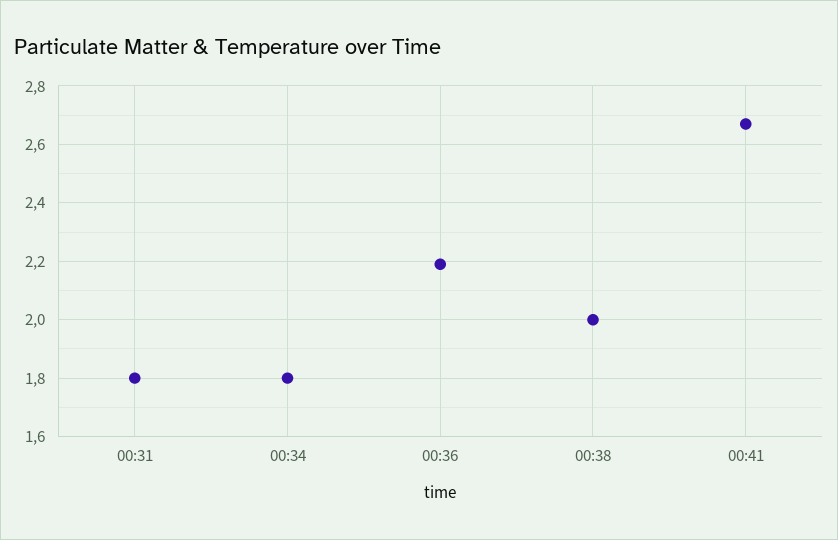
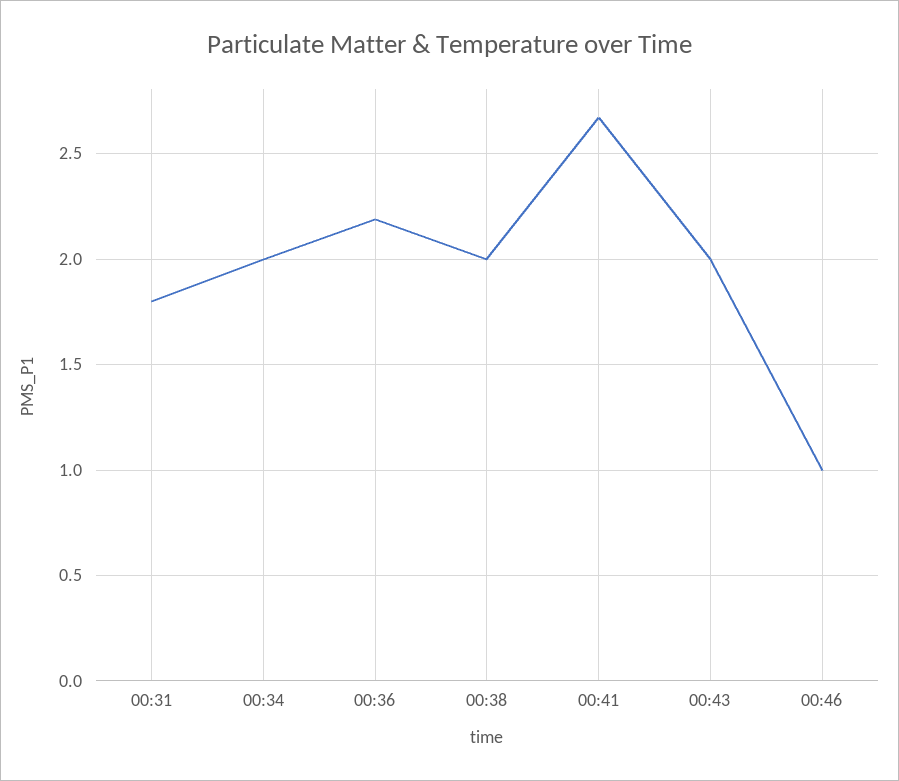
00:34: 1.8 -> 2
00:43: none -> 2
00:46: none -> 1

